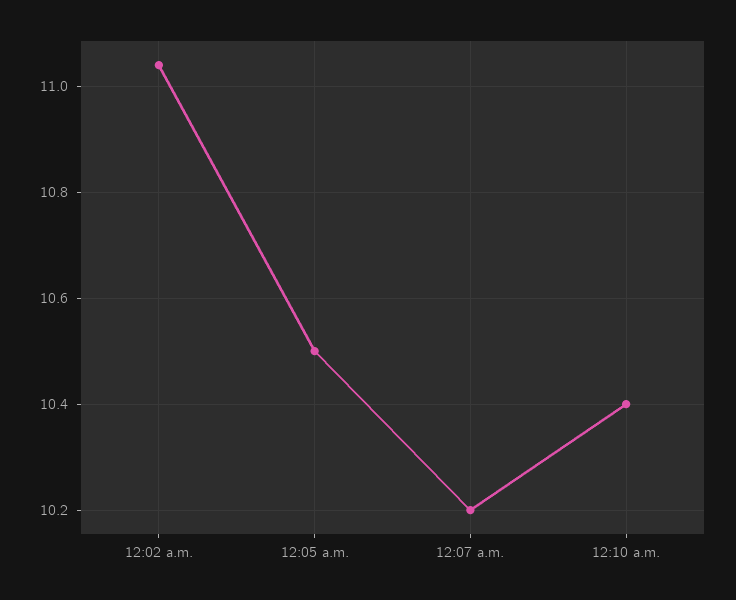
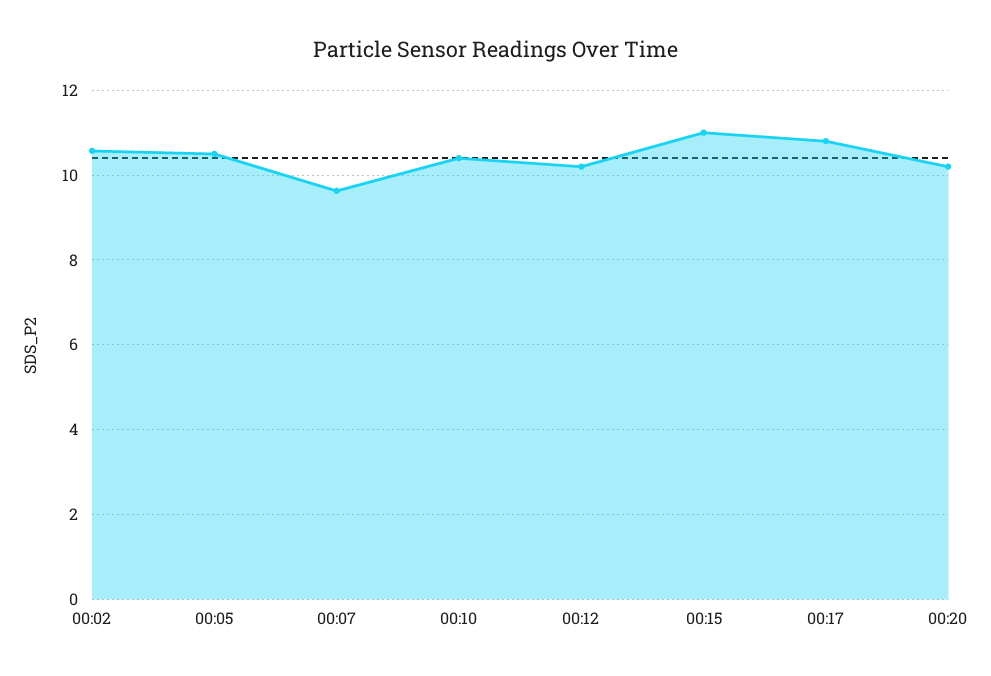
12:02 a.m.: 11.05 -> 10.6
12:07 a.m.: 10.2 -> 9.6
00:12: none -> 10.2
00:15: none -> 11
00:17: none -> 10.8
00:20: none -> 10.2

